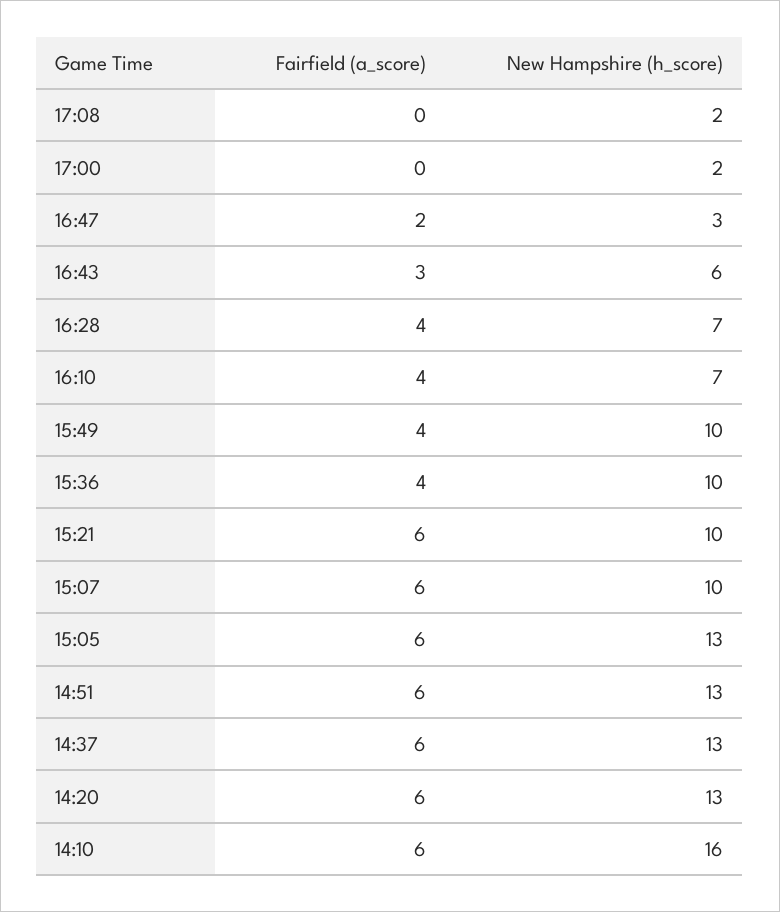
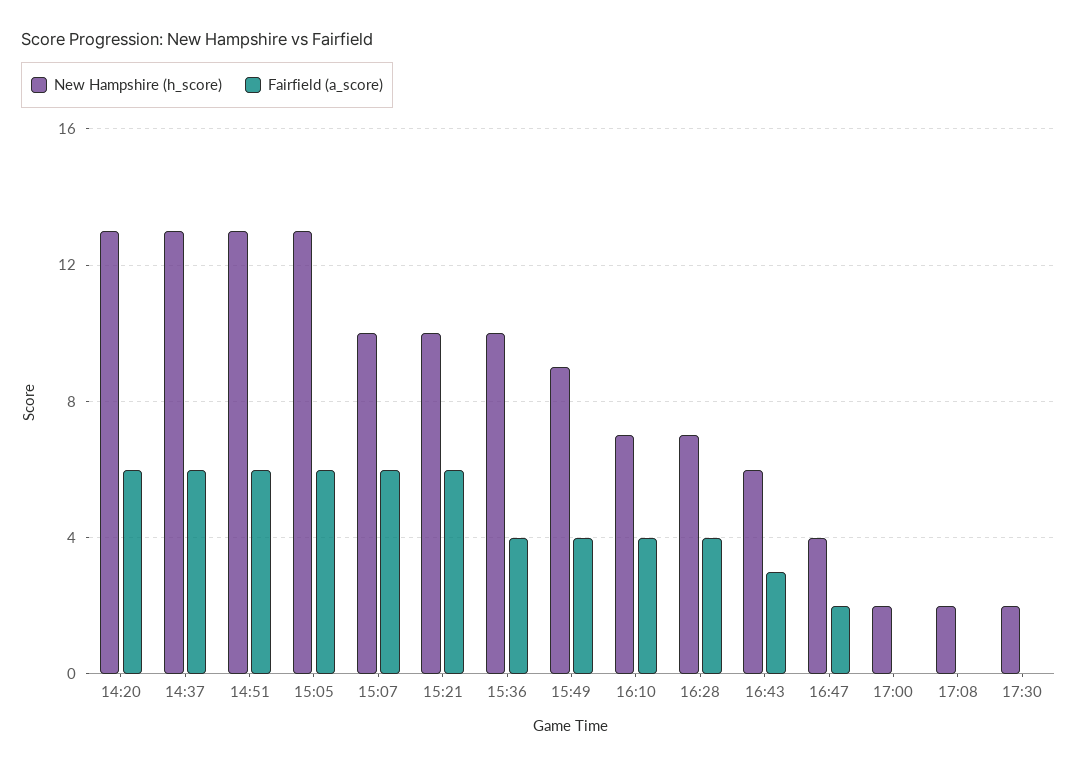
New Hampshire (h_score), 16:47: 3 -> 4
New Hampshire (h_score), 15:49: 10 -> 9
Fairfield (a_score), 14:10: 6 -> none
New Hampshire (h_score), 14:10: 16 -> none
New Hampshire (h_score), 17:30: none -> 2
Fairfield (a_score), 17:30: none -> 0

